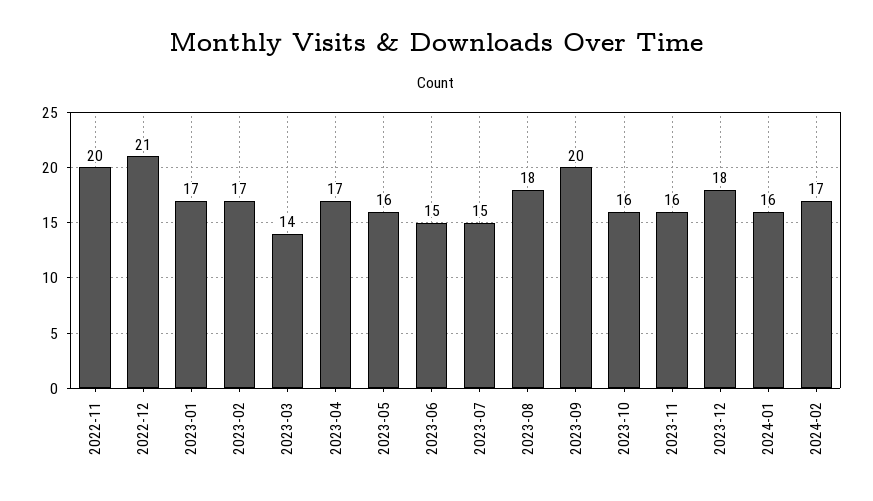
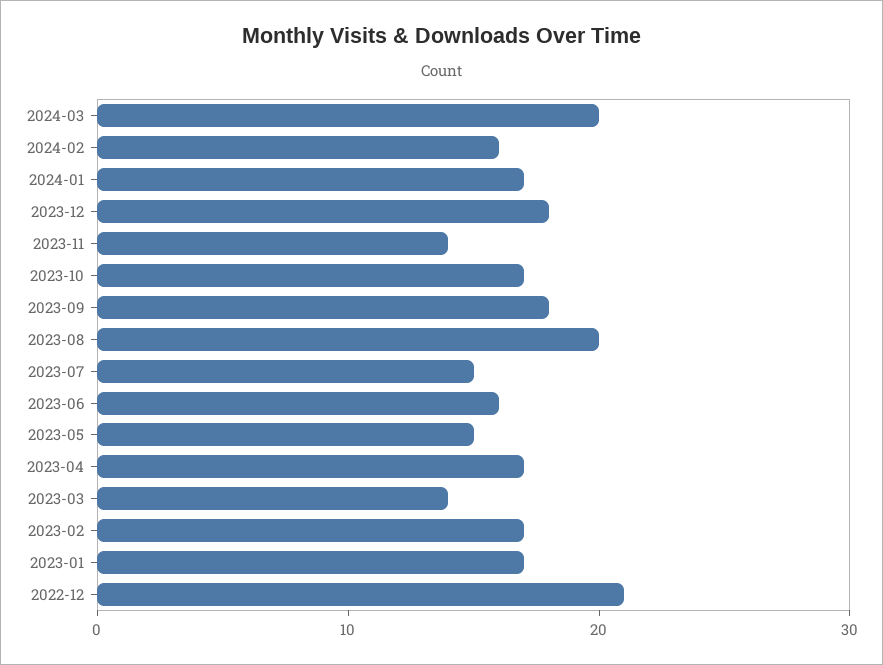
2022-11: 20 -> none
2023-05: 16 -> 15
2023-06: 15 -> 16
2023-08: 18 -> 20
2023-09: 20 -> 18
2023-10: 16 -> 17
2023-11: 16 -> 14
2024-01: 16 -> 17
2024-02: 17 -> 16
2024-03: none -> 20

